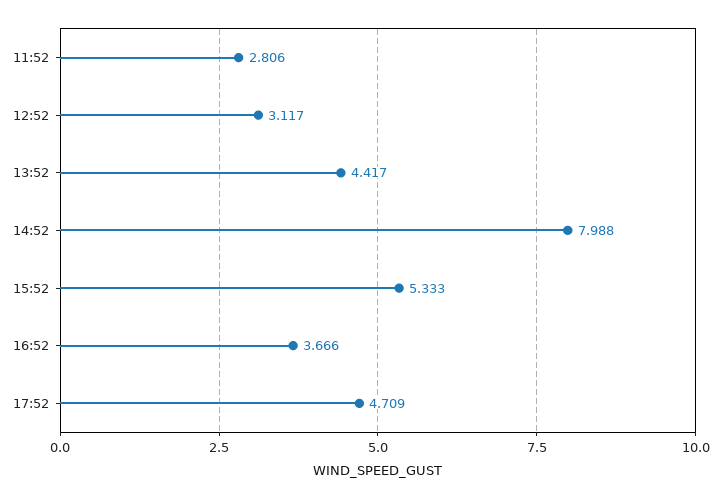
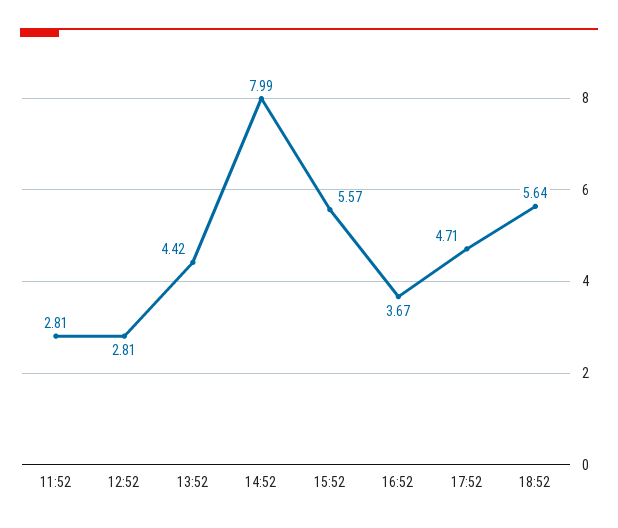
12:52: 3.117 -> 2.81
15:52: 5.333 -> 5.57
18:52: none -> 5.64

